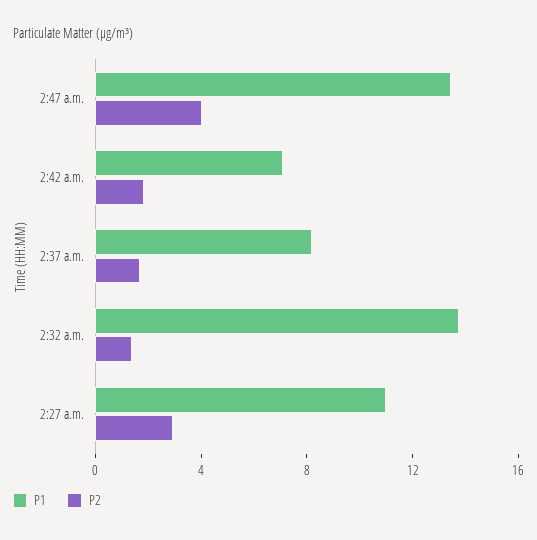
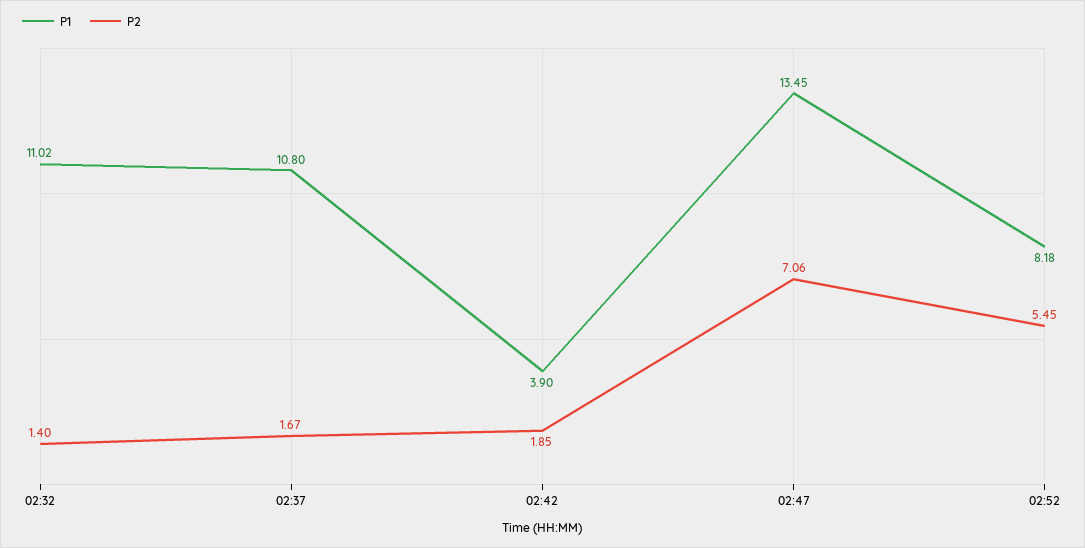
P2, 2:47 a.m.: 4 -> 7.06
P1, 2:42 a.m.: 7 -> 3.9
P1, 2:37 a.m.: 8 -> 10.8
P1, 2:32 a.m.: 14 -> 11.02
P1, 2:27 a.m.: 11 -> none
P2, 2:27 a.m.: 3 -> none
P1, 02:52: none -> 8.18
P2, 02:52: none -> 5.45

